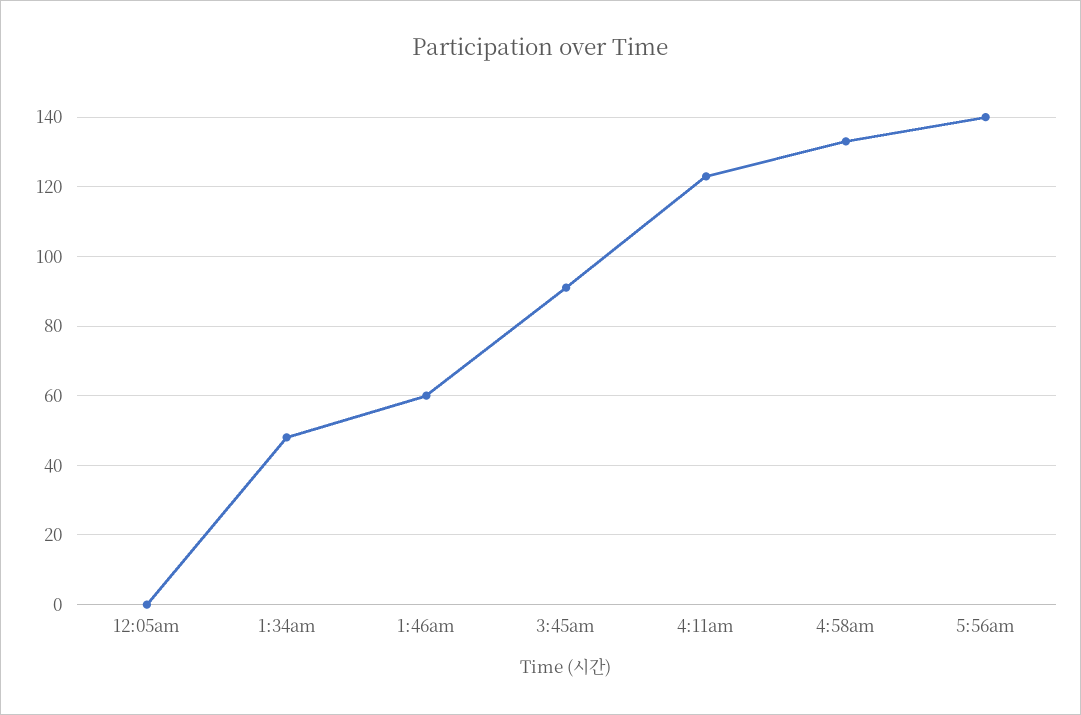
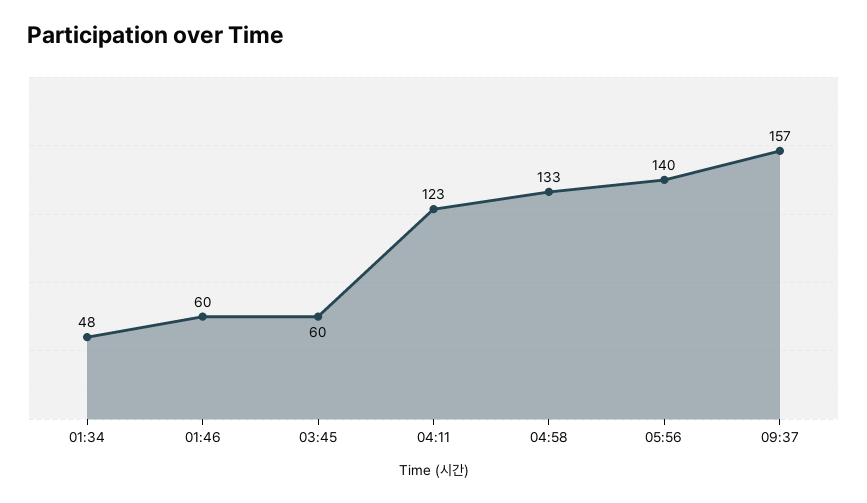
12:05am: 0 -> none
3:45am: 90 -> 60
09:37: none -> 157

